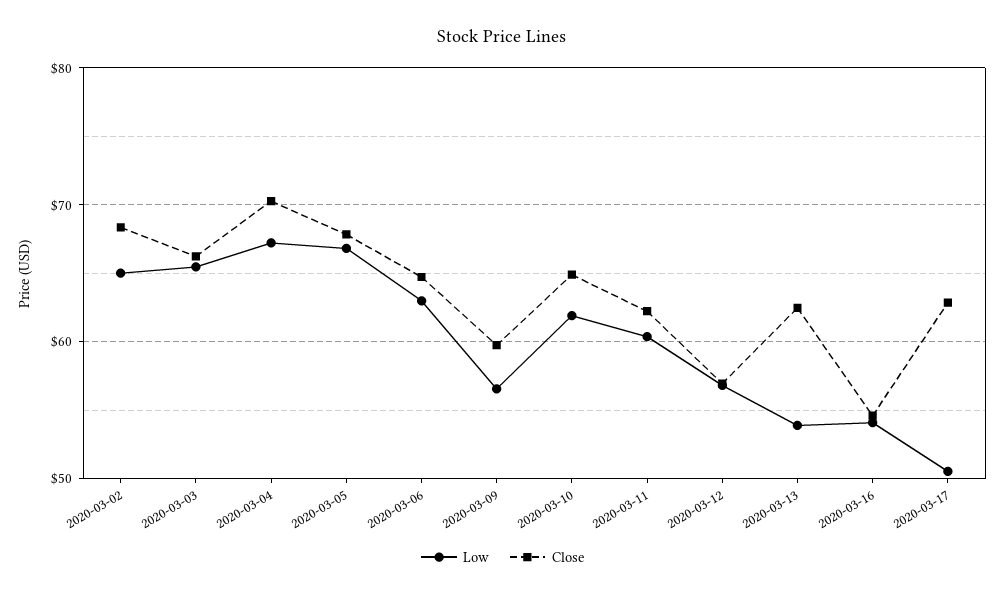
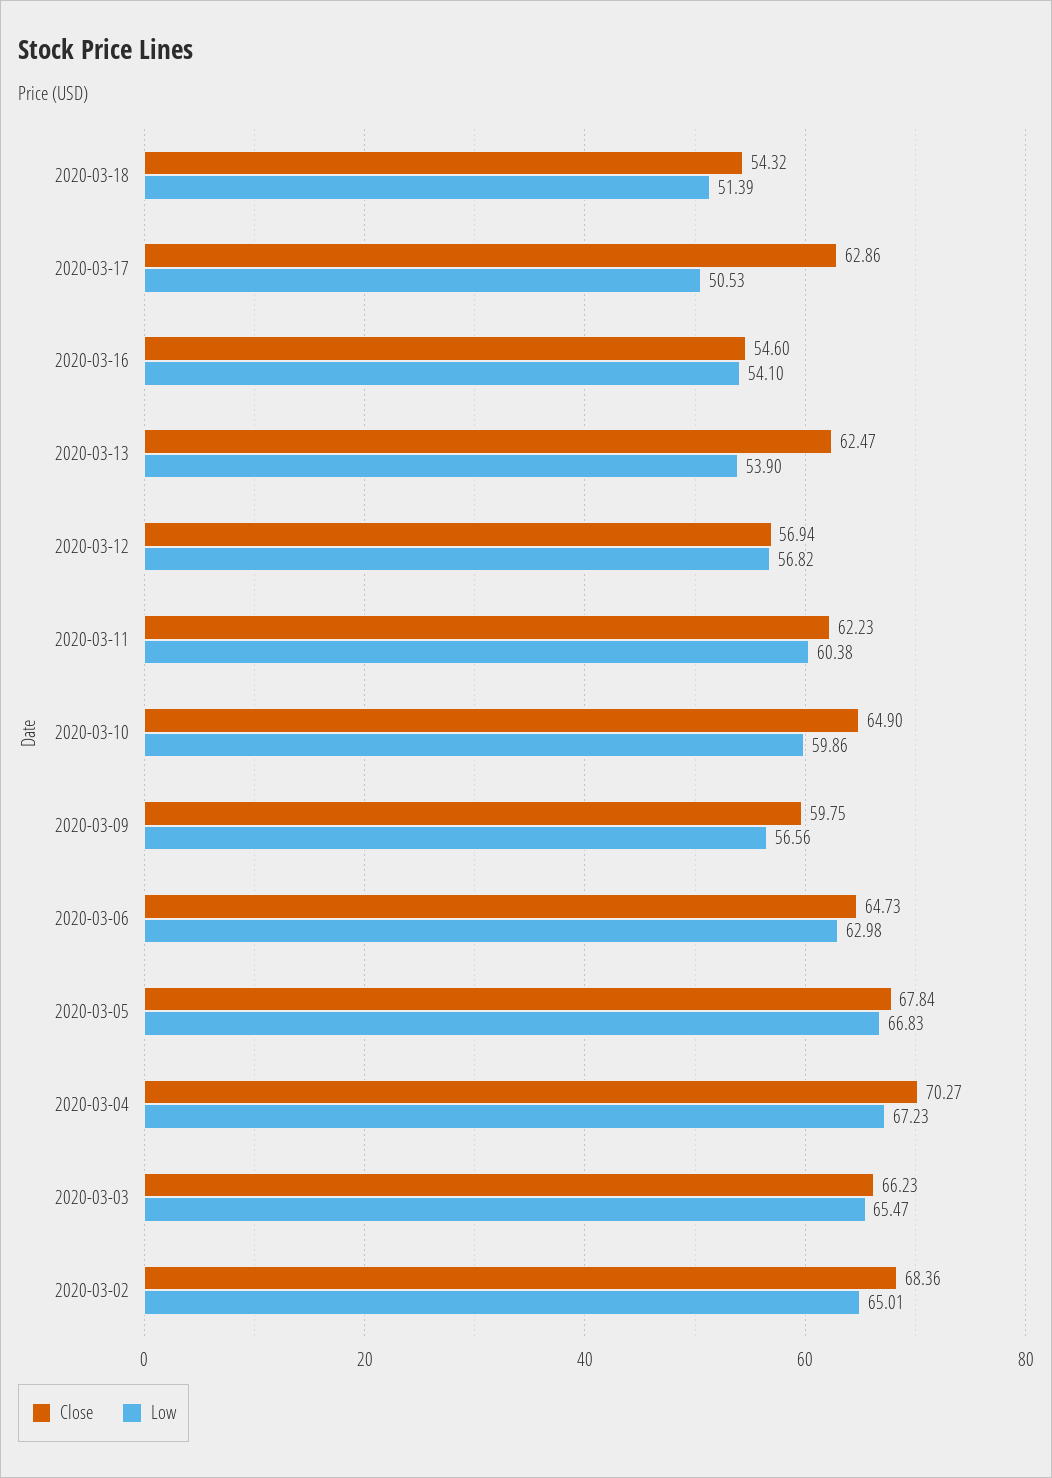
Low, 2020-03-10: 62 -> 59.86
Close, 2020-03-18: none -> 54.32
Low, 2020-03-18: none -> 51.39

